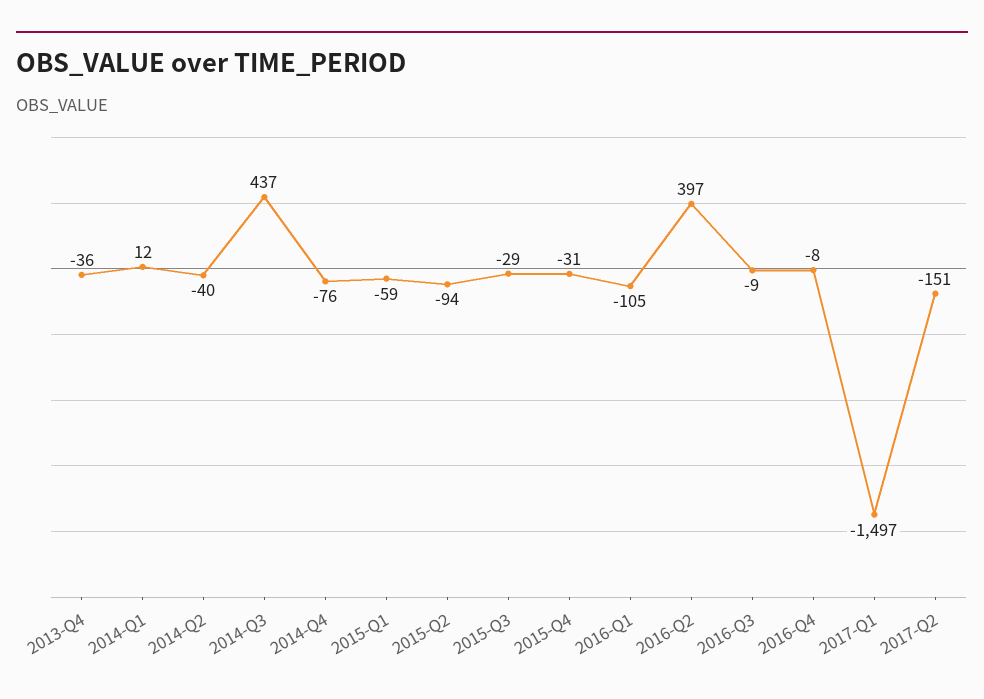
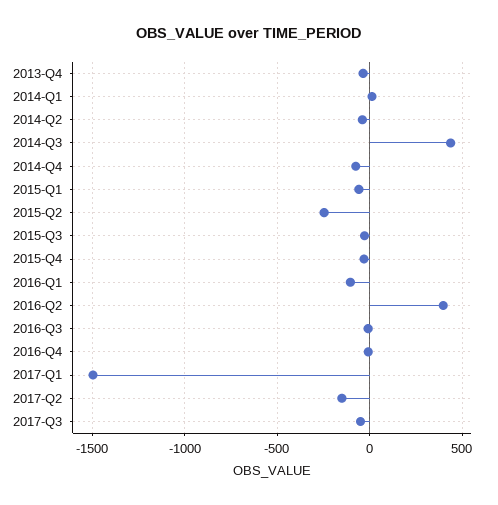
2015-Q2: -94 -> -250
2017-Q3: none -> -50

